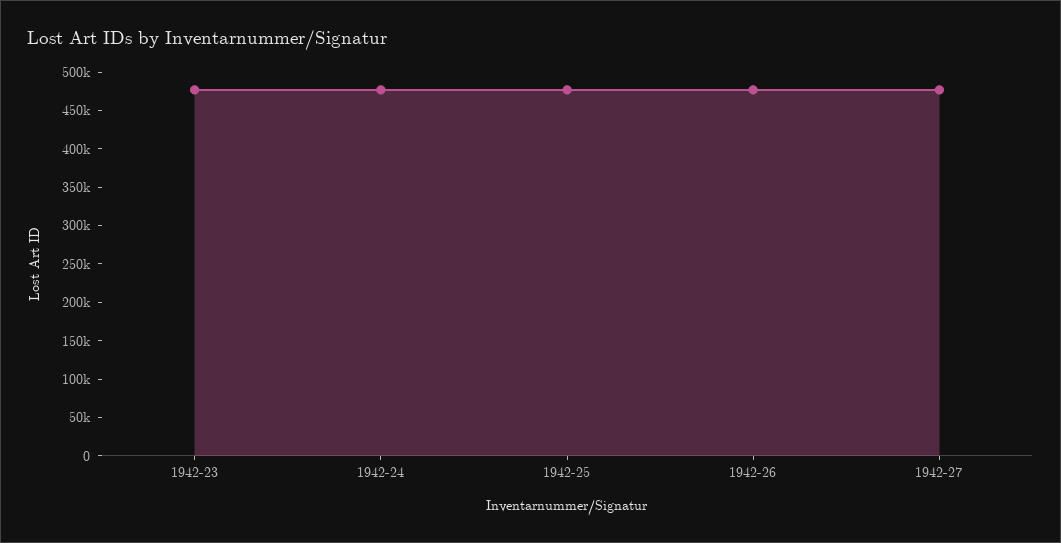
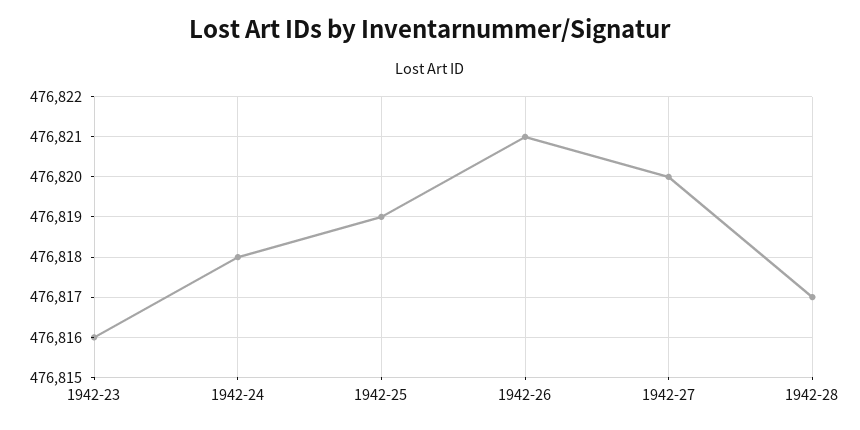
1942-28: none -> 476817

